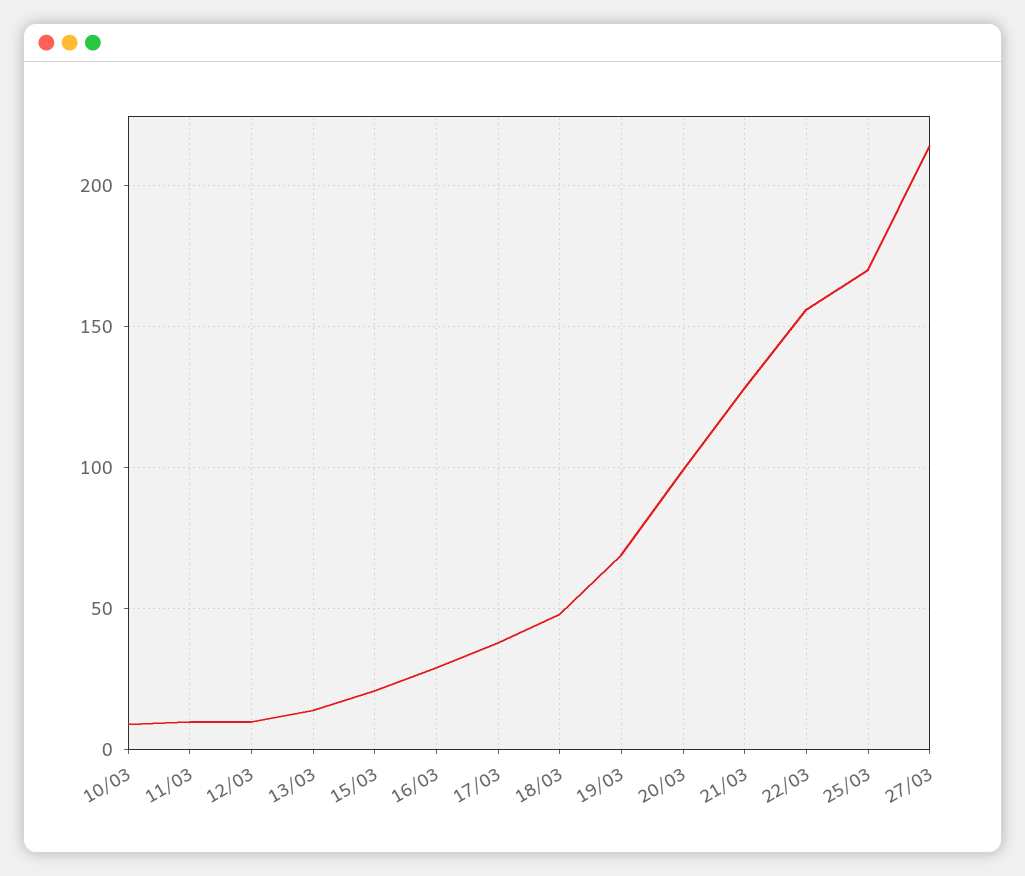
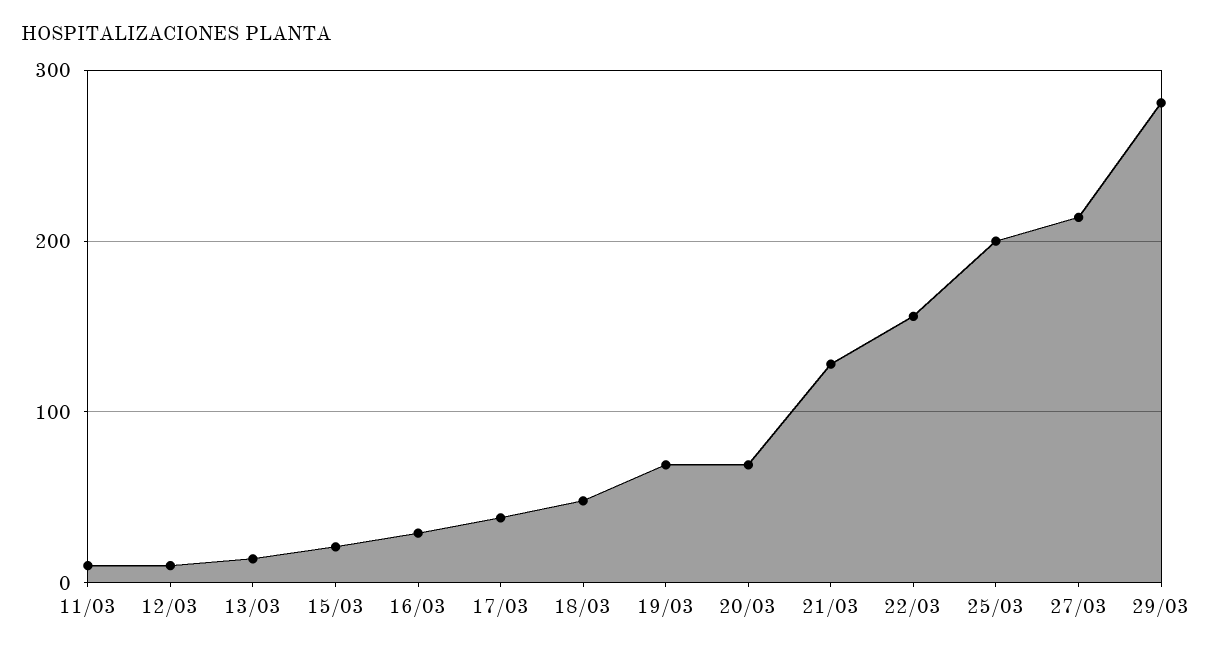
10/03: 10 -> none
20/03: 100 -> 70
25/03: 170 -> 200
29/03: none -> 280

